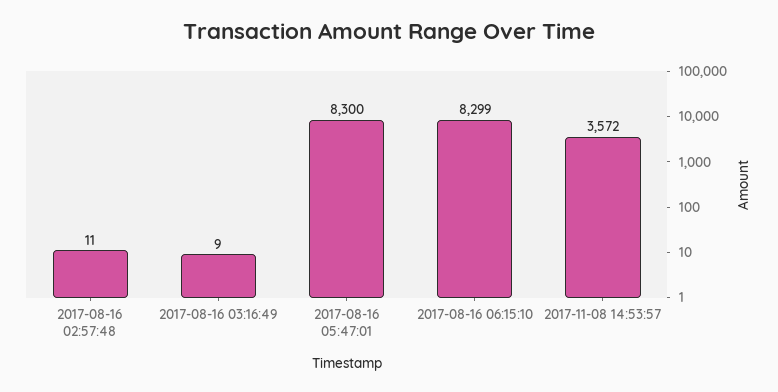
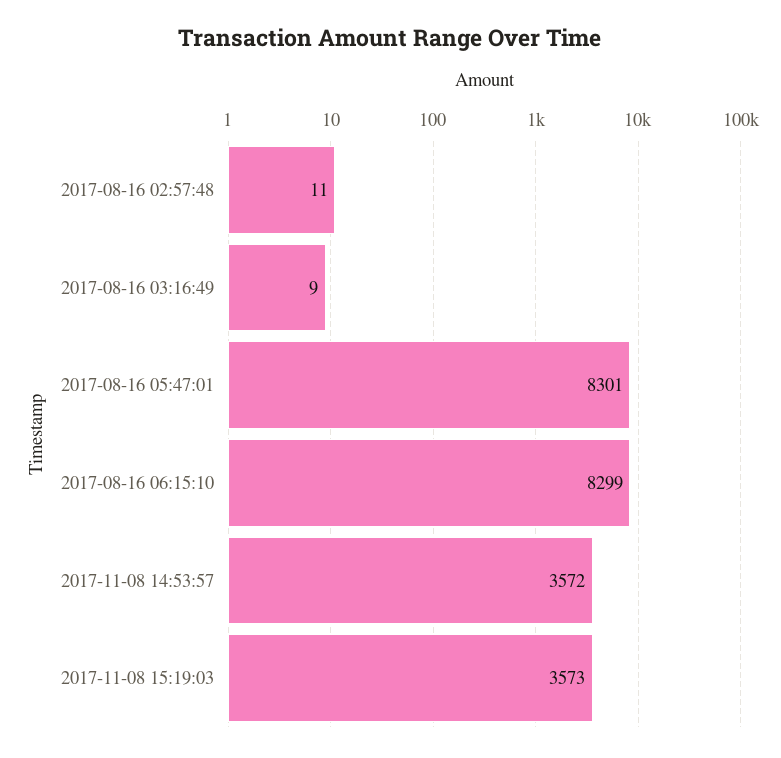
2017-08-16 05:47:01: 8300 -> 8301
2017-11-08 15:19:03: none -> 3573

